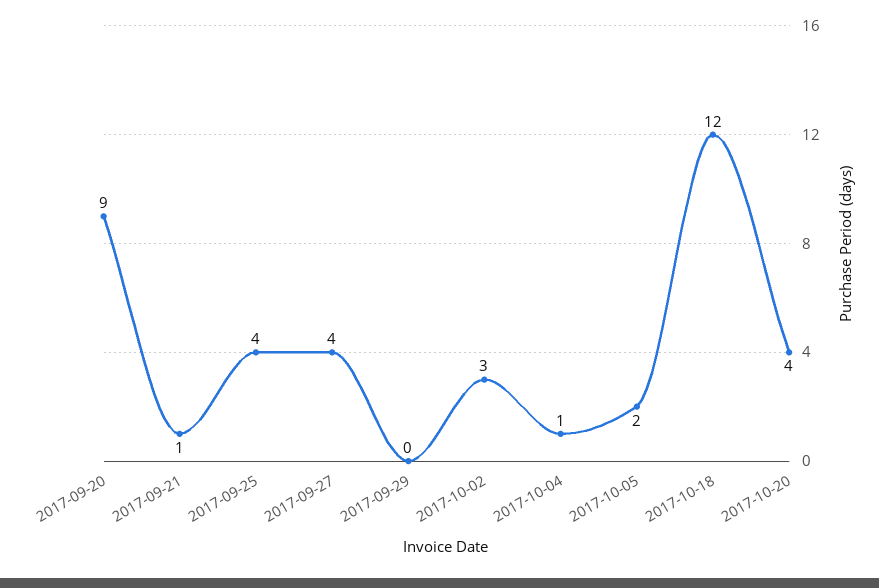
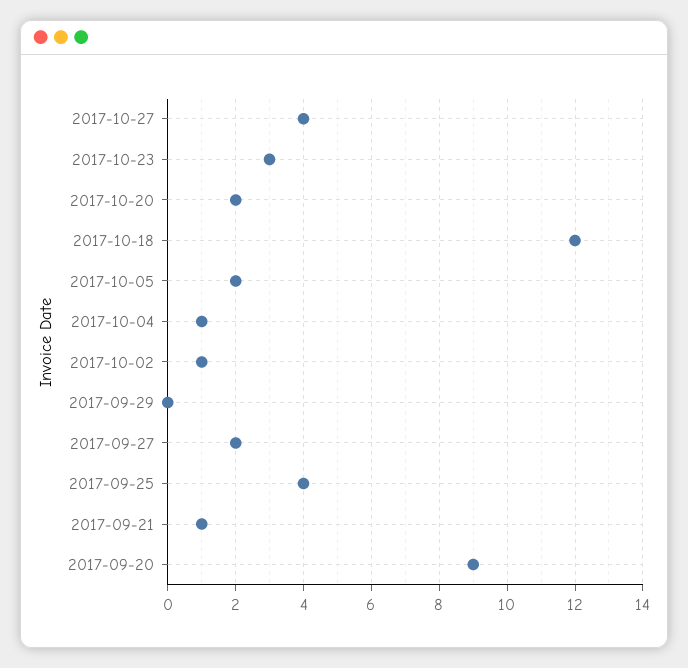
2017-09-27: 4 -> 2
2017-10-02: 3 -> 1
2017-10-20: 4 -> 2
2017-10-27: none -> 4
2017-10-23: none -> 3

